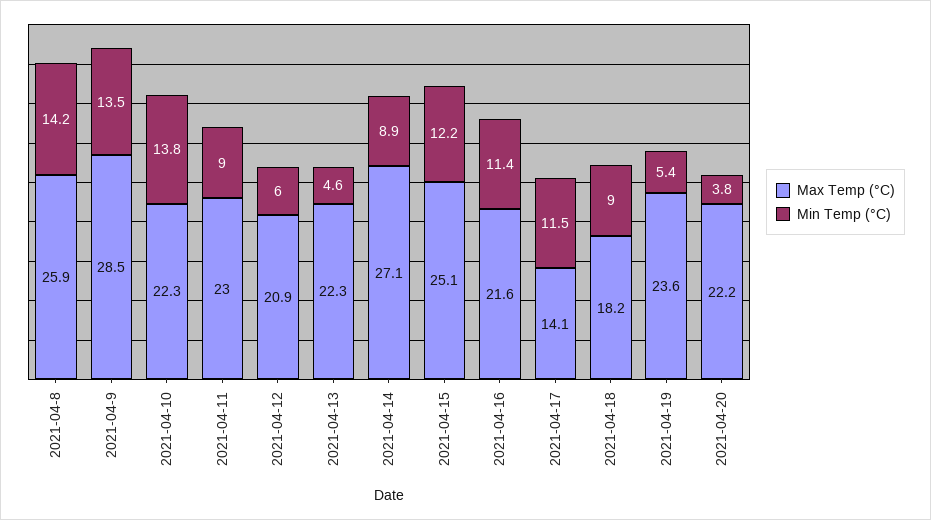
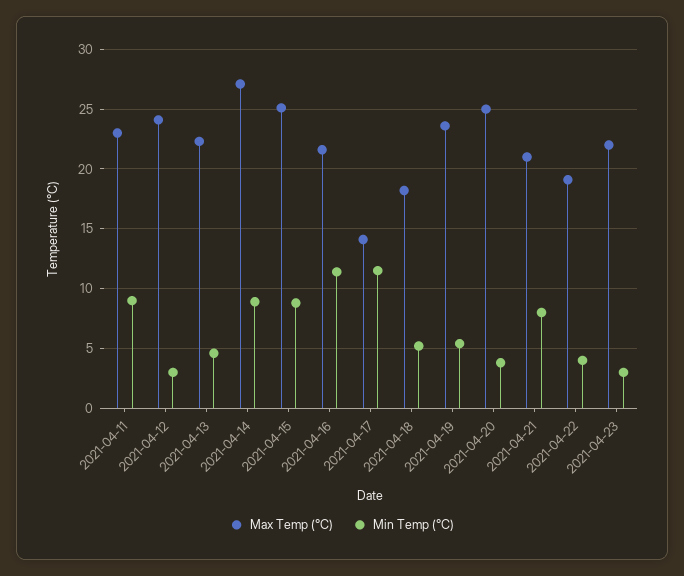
Max Temp (°C), 2021-04-8: 25.9 -> none
Min Temp (°C), 2021-04-8: 14.2 -> none
Max Temp (°C), 2021-04-9: 28.5 -> none
Min Temp (°C), 2021-04-9: 13.5 -> none
Max Temp (°C), 2021-04-10: 22.3 -> none
Min Temp (°C), 2021-04-10: 13.8 -> none
Max Temp (°C), 2021-04-12: 20.9 -> 24
Min Temp (°C), 2021-04-12: 6 -> 3
Min Temp (°C), 2021-04-15: 12.2 -> 9
Min Temp (°C), 2021-04-18: 9 -> 5
Max Temp (°C), 2021-04-20: 22.2 -> 25
Max Temp (°C), 2021-04-21: none -> 21
Min Temp (°C), 2021-04-21: none -> 8
Max Temp (°C), 2021-04-22: none -> 19
Min Temp (°C), 2021-04-22: none -> 4
Max Temp (°C), 2021-04-23: none -> 22
Min Temp (°C), 2021-04-23: none -> 3

